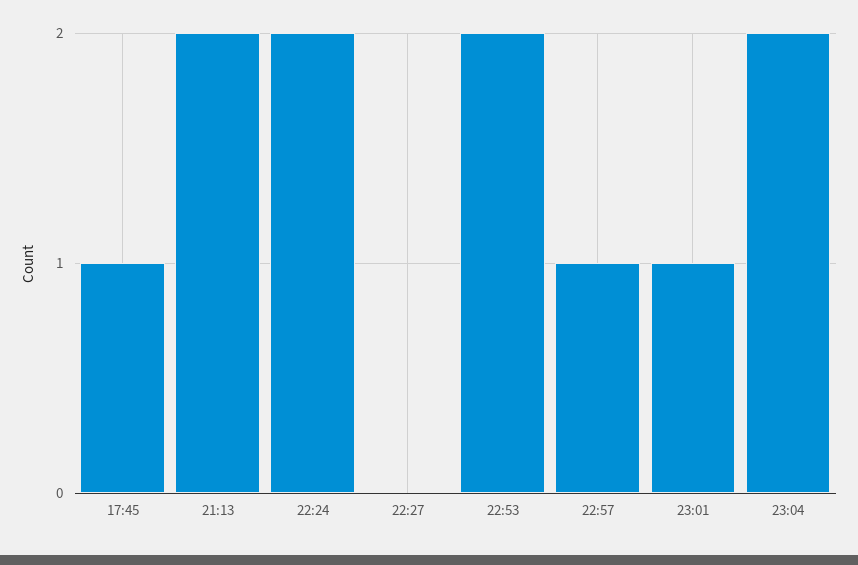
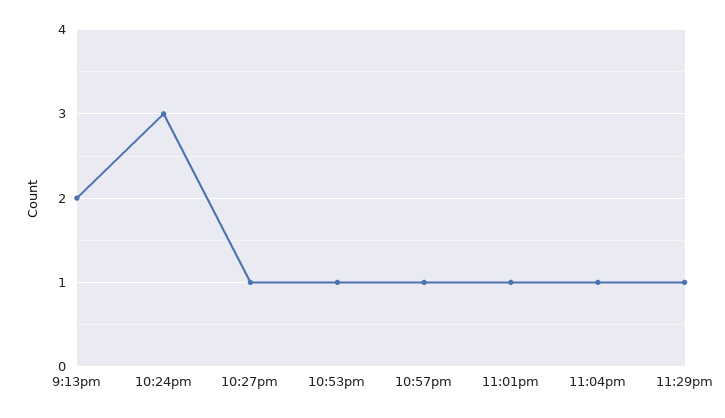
17:45: 1 -> none
22:24: 2 -> 3
22:27: 0 -> 1
22:53: 2 -> 1
23:04: 2 -> 1
11:29pm: none -> 1

